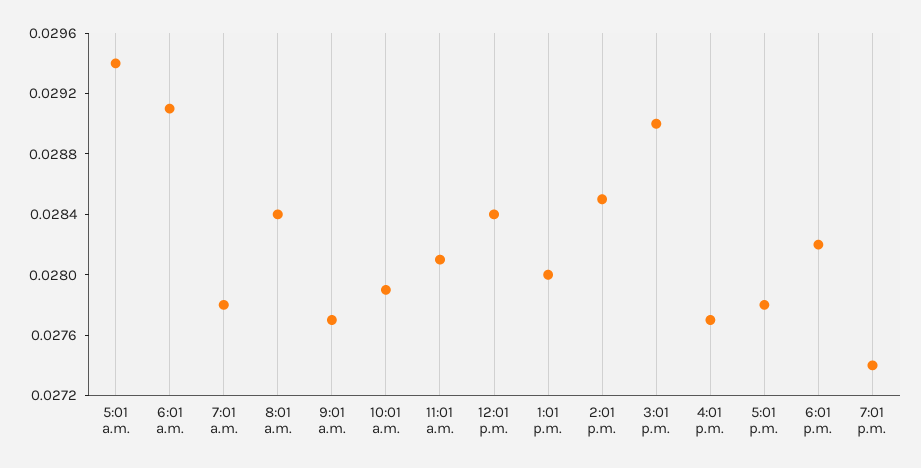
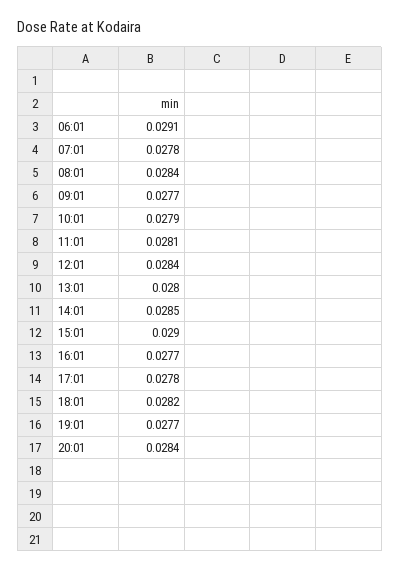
5:01 a.m.: 0.0294 -> none
7:01 p.m.: 0.0274 -> 0.0277
20:01: none -> 0.0284

